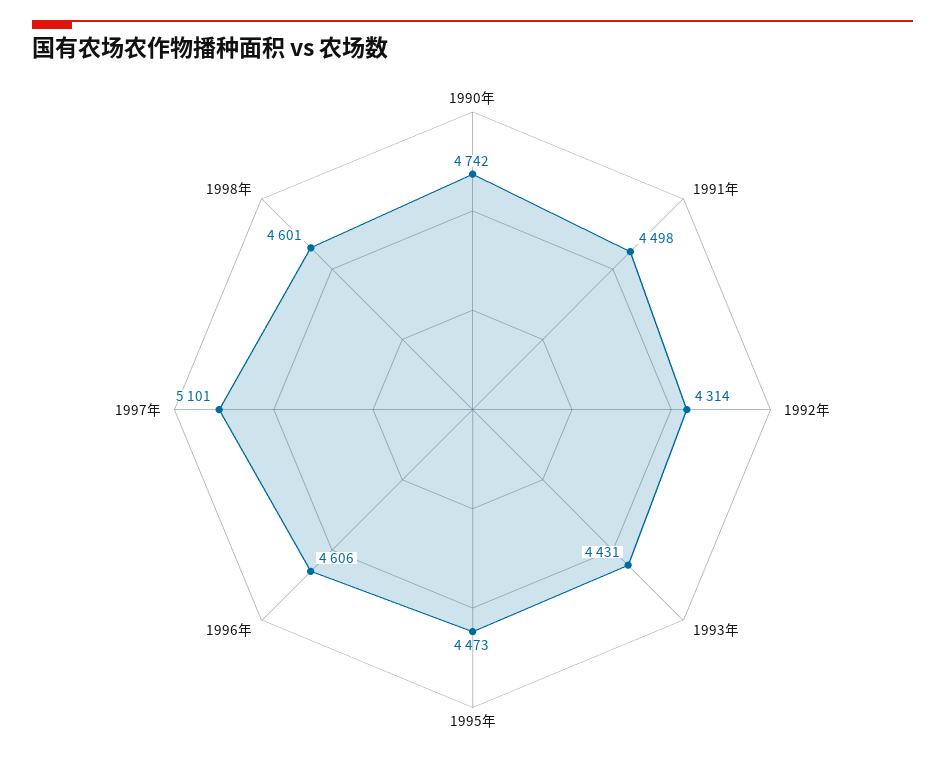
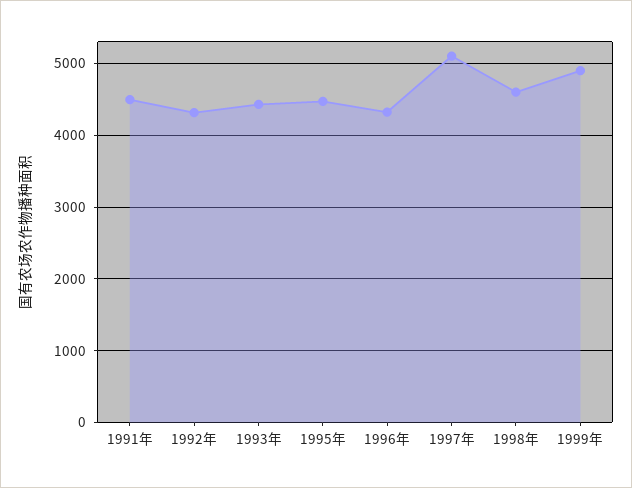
1990年: 4742 -> none
1996年: 4606 -> 4300
1999年: none -> 4900

